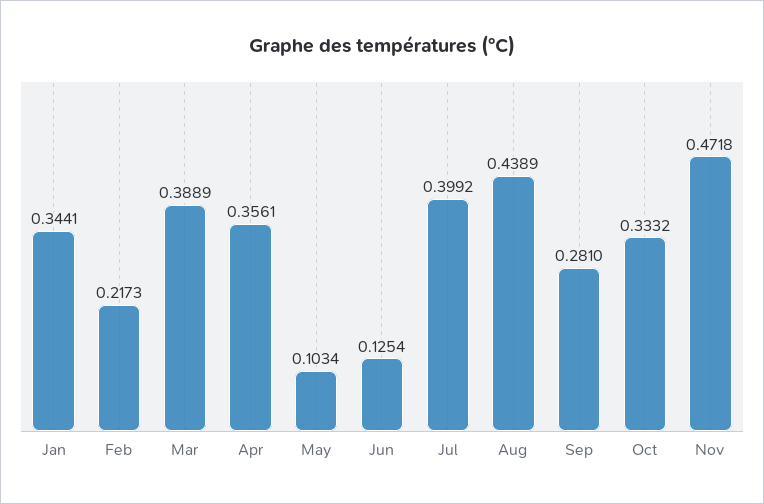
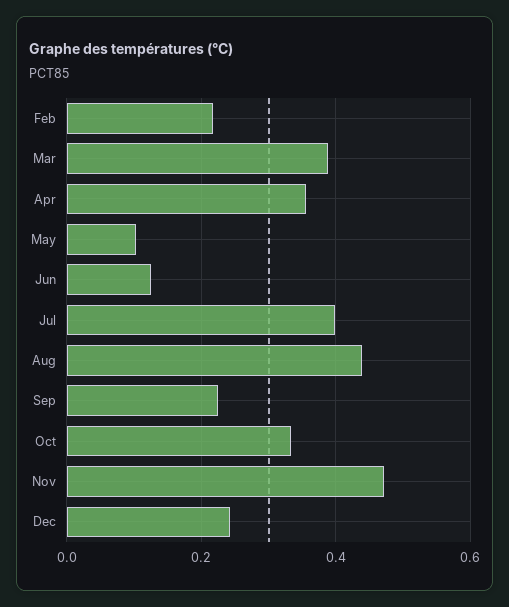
Jan: 0.3441 -> none
Sep: 0.281 -> 0.22
Dec: none -> 0.24

